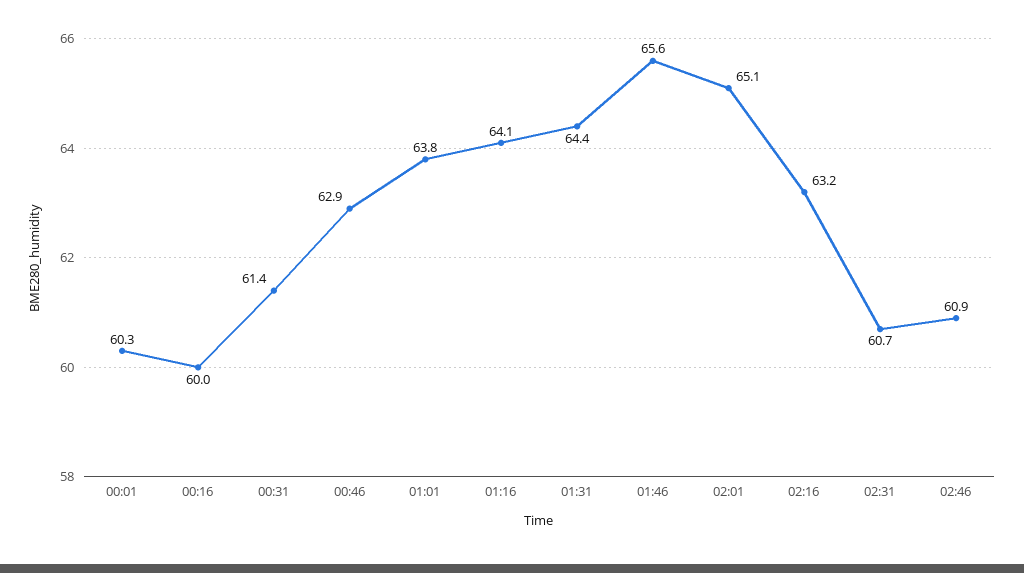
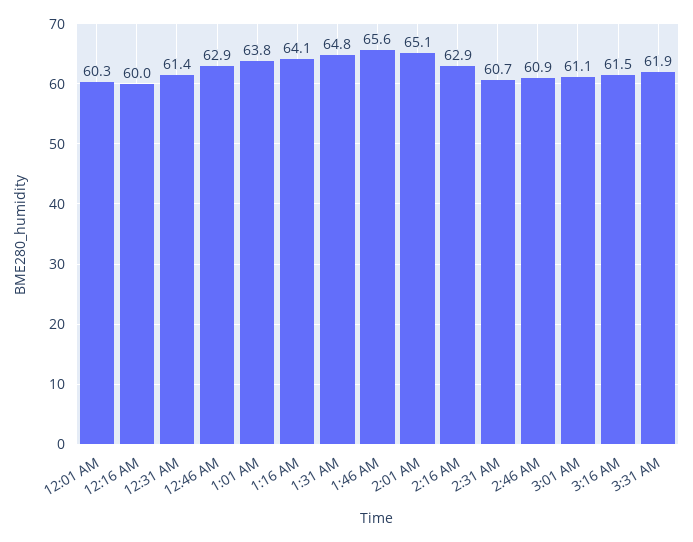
01:31: 64.4 -> 64.8
02:16: 63.2 -> 62.9
3:01 AM: none -> 61.1
3:16 AM: none -> 61.5
3:31 AM: none -> 61.9

